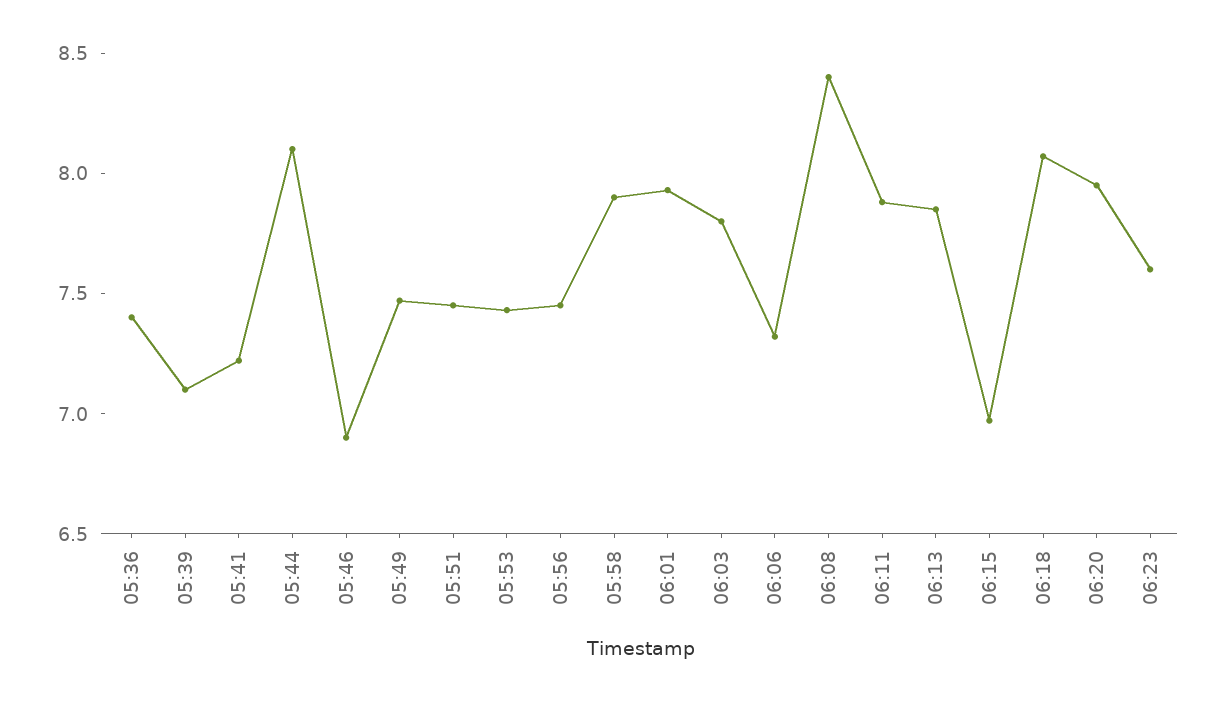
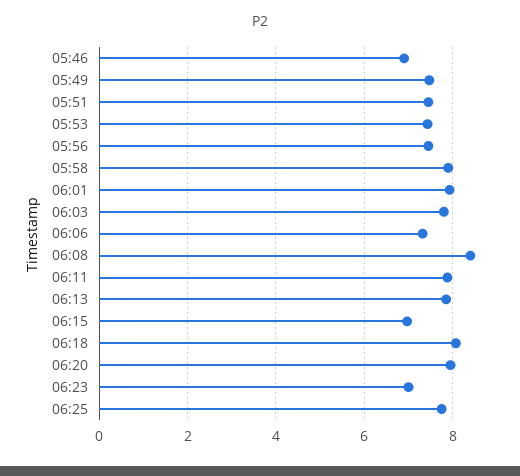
05:36: 7.4 -> none
05:39: 7.1 -> none
05:41: 7.2 -> none
05:44: 8.1 -> none
06:23: 7.6 -> 7
06:25: none -> 7.8

